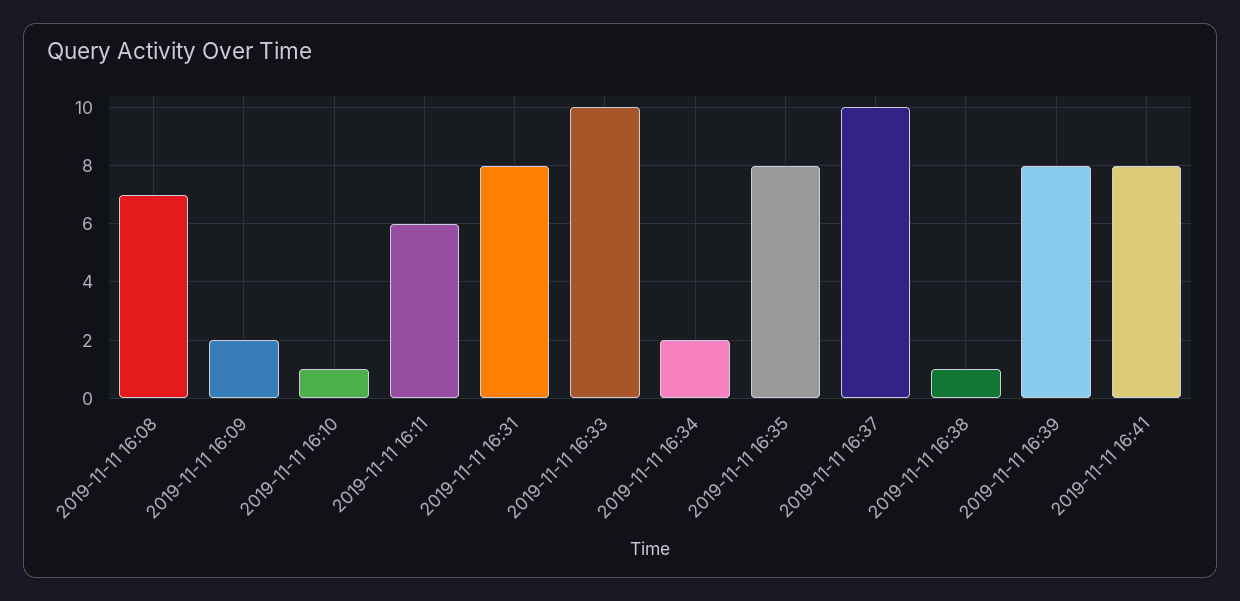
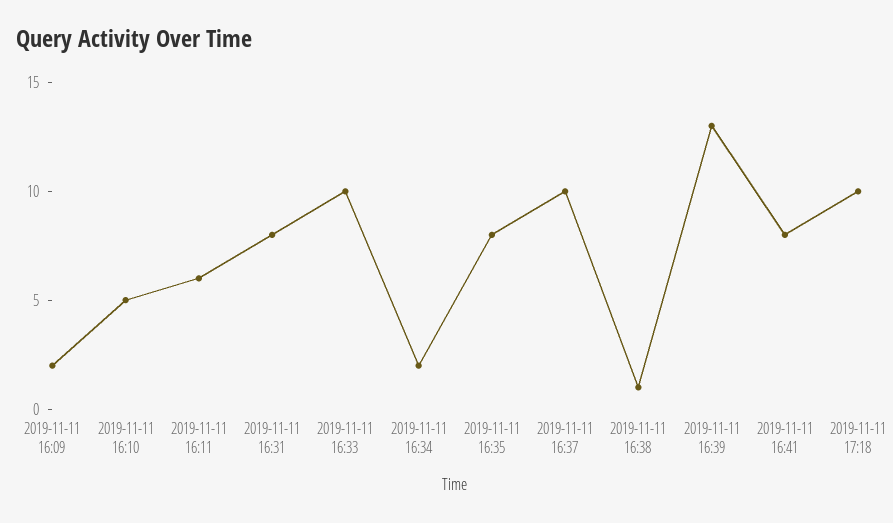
2019-11-11 16:08: 7 -> none
2019-11-11 16:10: 1 -> 5
2019-11-11 16:39: 8 -> 13
2019-11-11 17:18: none -> 10

